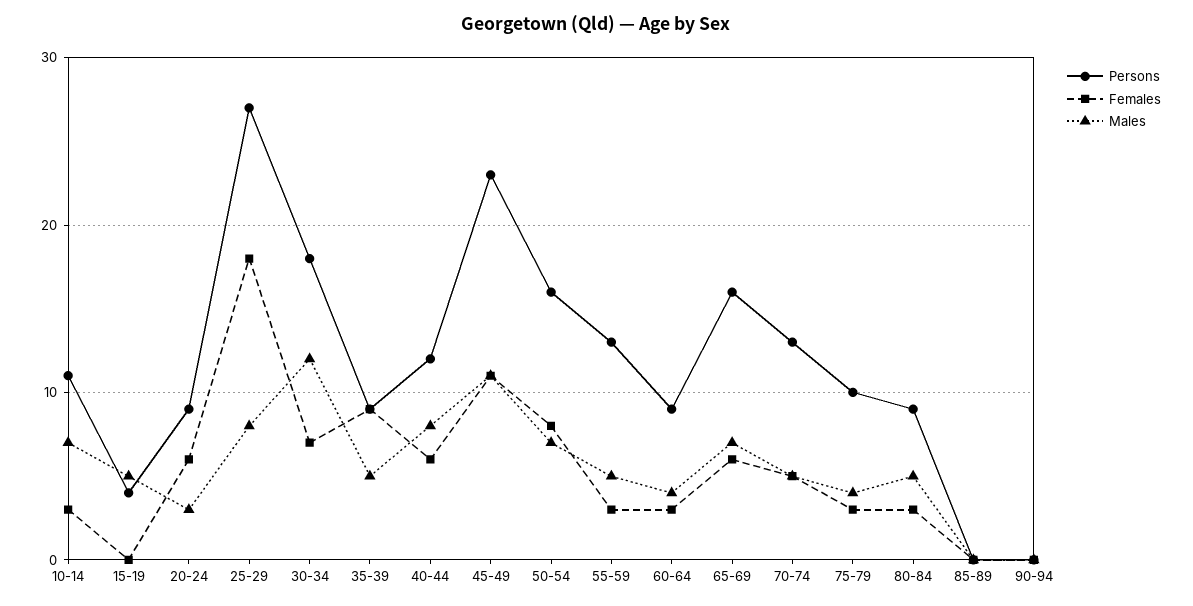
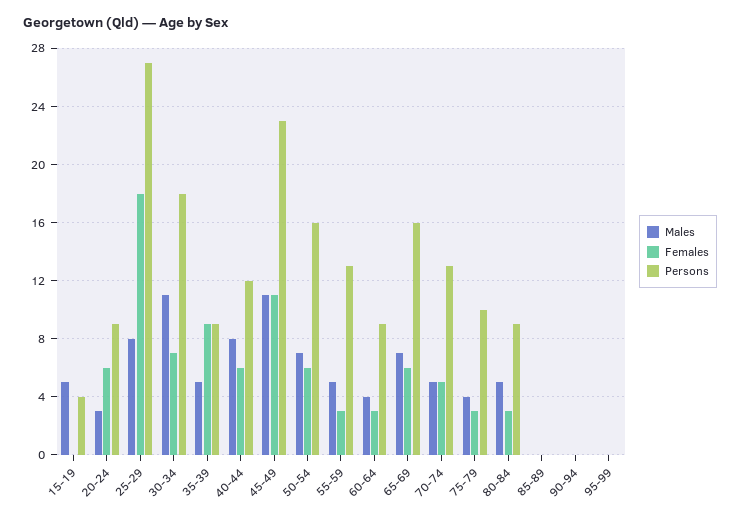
Persons, 10-14: 11 -> none
Females, 10-14: 3 -> none
Males, 10-14: 7 -> none
Males, 30-34: 12 -> 11
Females, 50-54: 8 -> 6
Males, 95-99: none -> 0
Females, 95-99: none -> 0
Persons, 95-99: none -> 0

